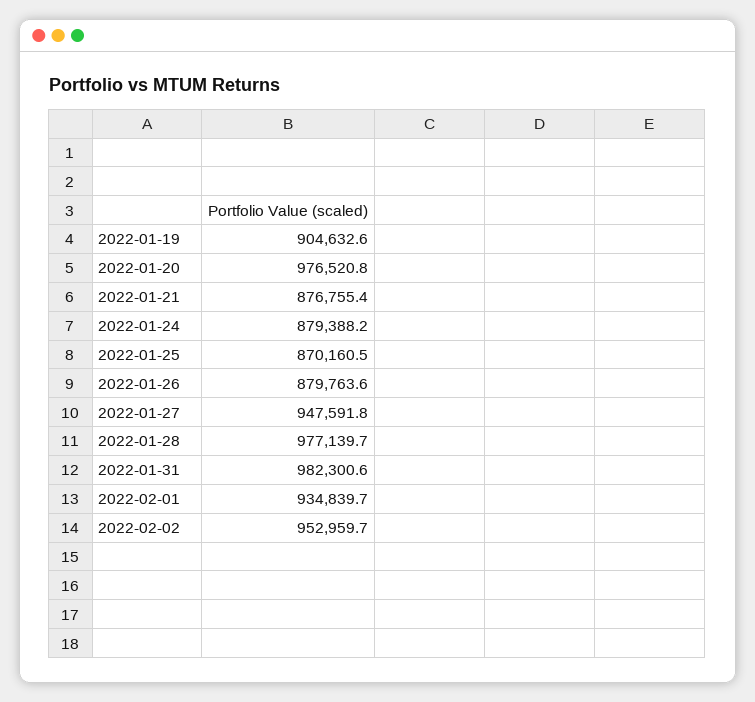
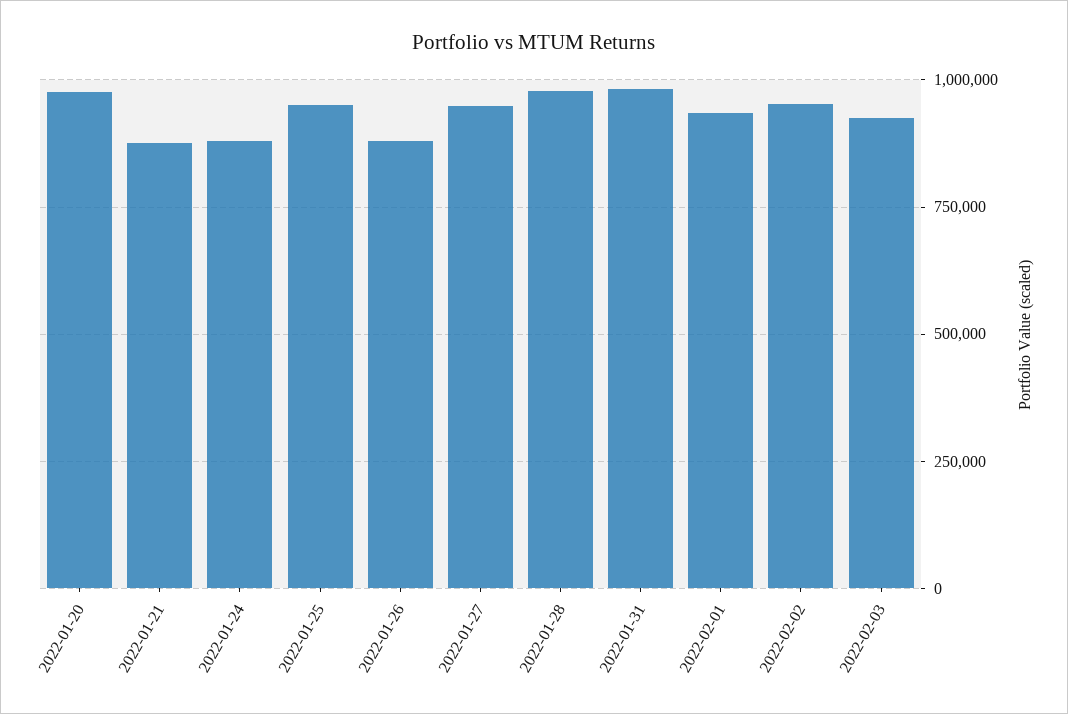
2022-01-19: 904632.6 -> none
2022-01-25: 870160.5 -> 950000
2022-02-03: none -> 925000

